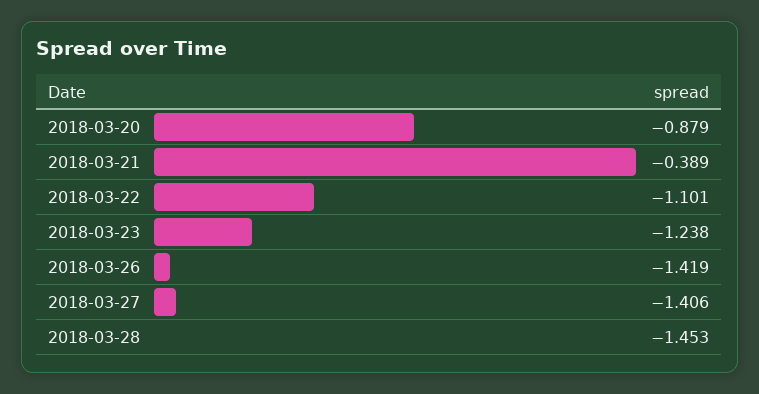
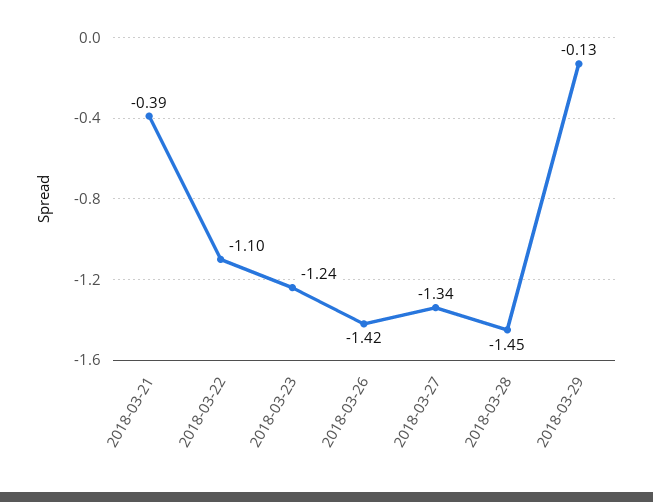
2018-03-20: -0.879 -> none
2018-03-27: -1.406 -> -1.34
2018-03-29: none -> -0.13

